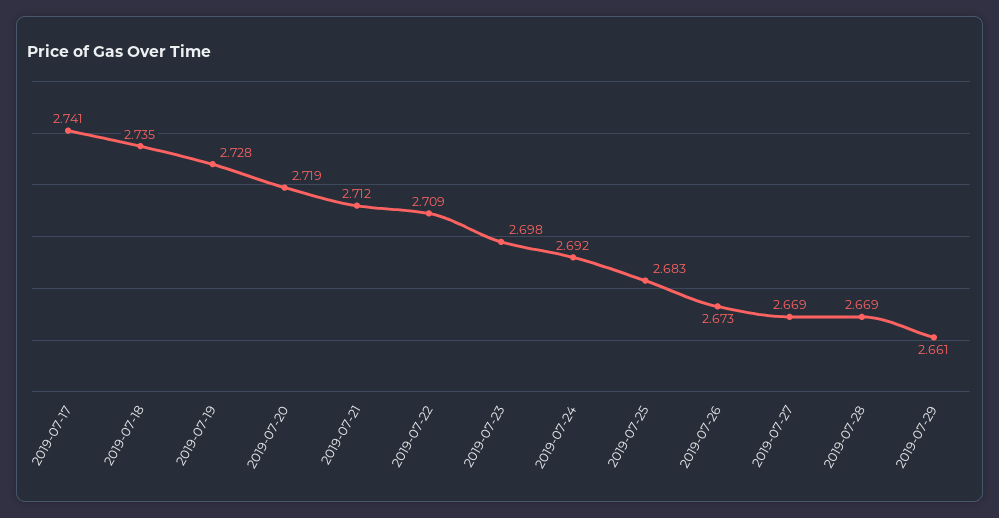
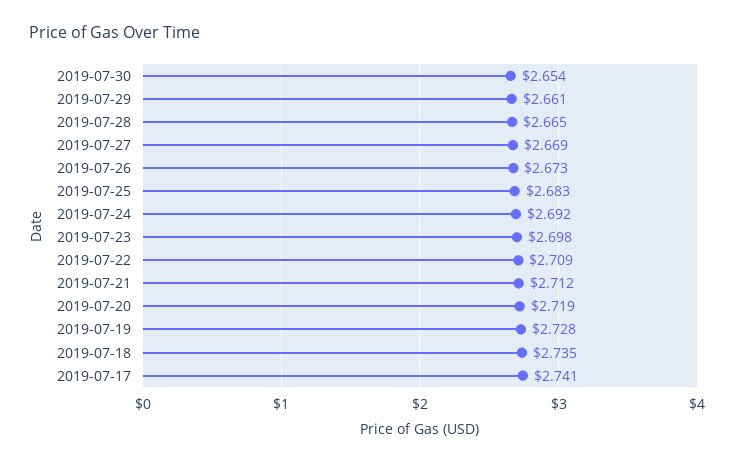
2019-07-28: 2.669 -> 2.665
2019-07-30: none -> 2.654

